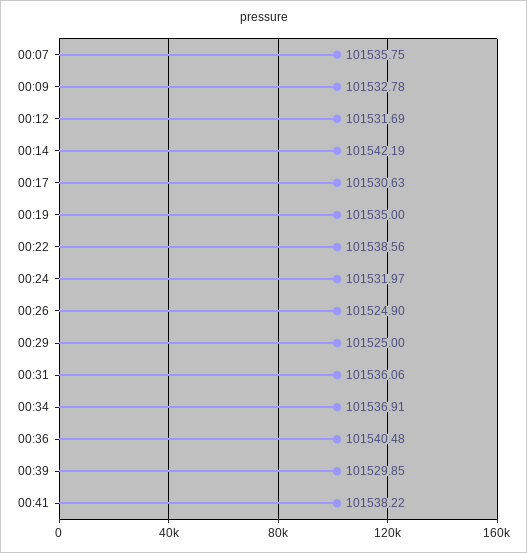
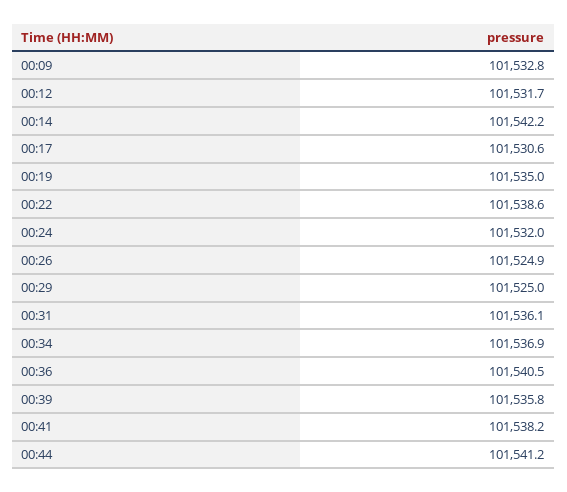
00:07: 101535.75 -> none
00:39: 101529.85 -> 101535.8
00:44: none -> 101541.2

